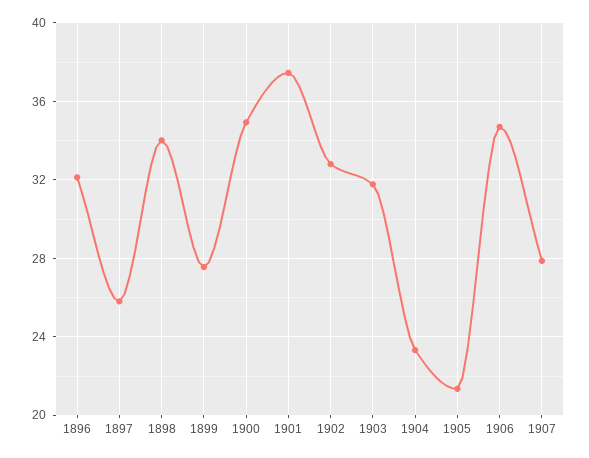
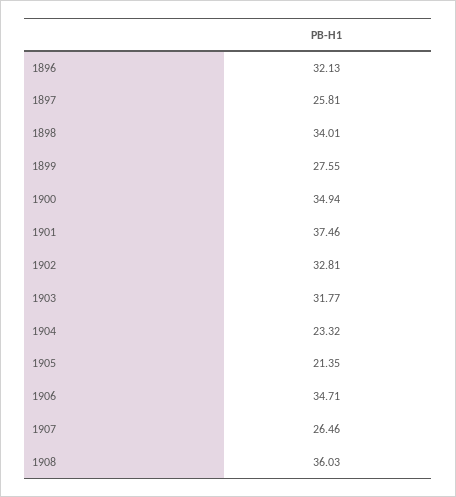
1907: 28 -> 26.46
1908: none -> 36.03

